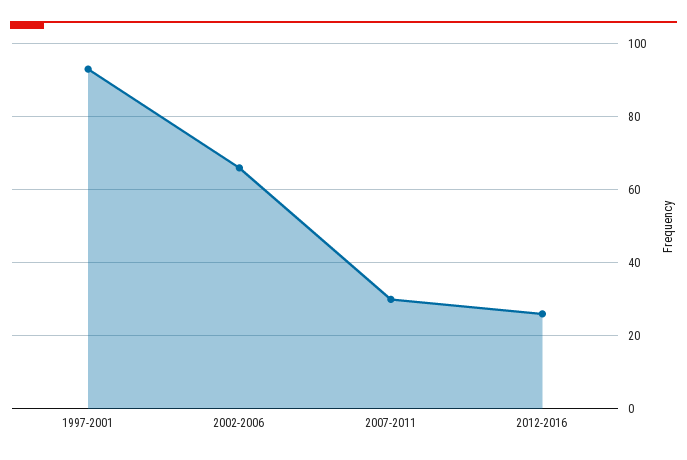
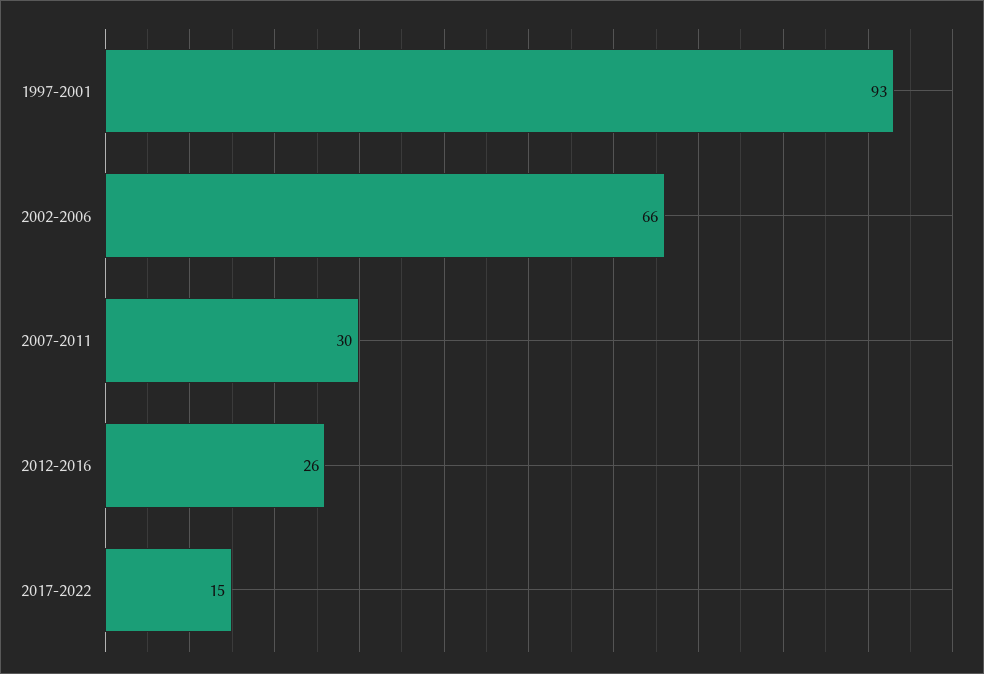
2017-2022: none -> 15

